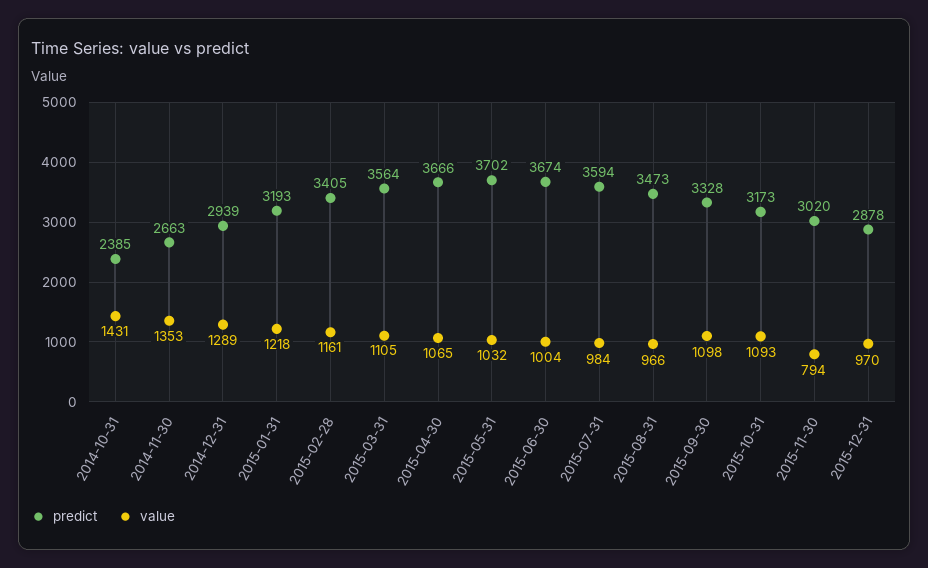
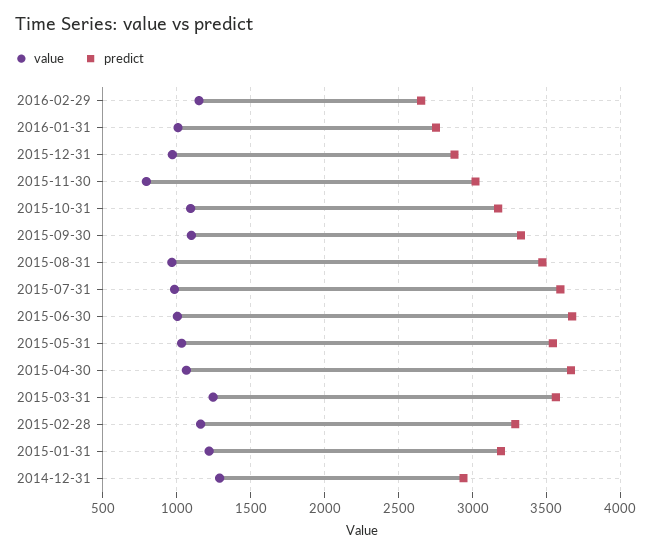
predict, 2014-10-31: 2385 -> none
value, 2014-10-31: 1431 -> none
predict, 2014-11-30: 2663 -> none
value, 2014-11-30: 1353 -> none
predict, 2015-02-28: 3405 -> 3300
value, 2015-03-31: 1105 -> 1250
predict, 2015-05-31: 3702 -> 3550
value, 2016-02-29: none -> 1150
predict, 2016-02-29: none -> 2650
value, 2016-01-31: none -> 1000
predict, 2016-01-31: none -> 2750

